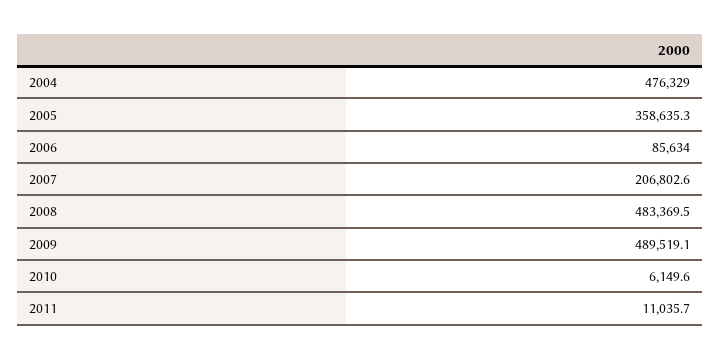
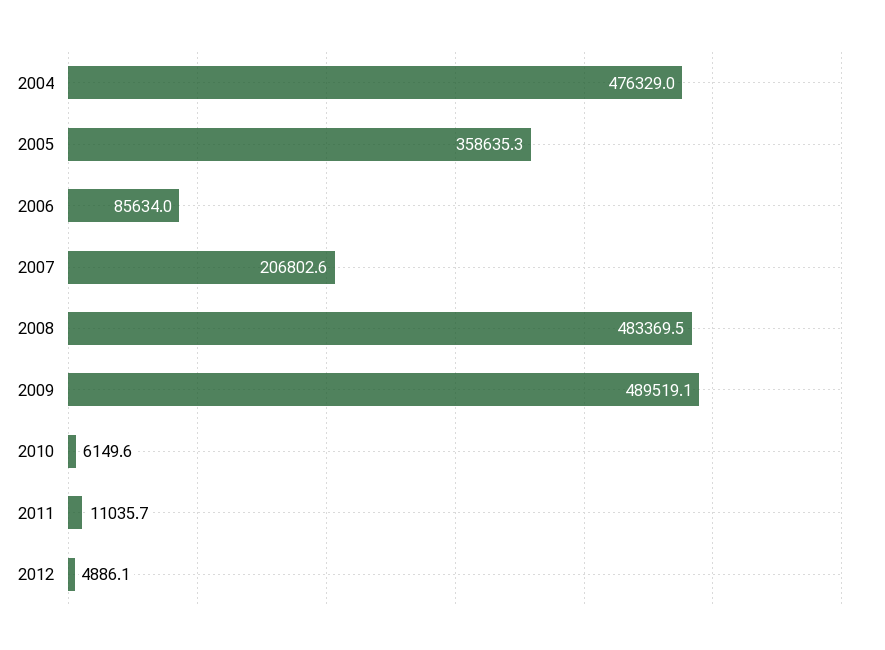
2012: none -> 4886.1

